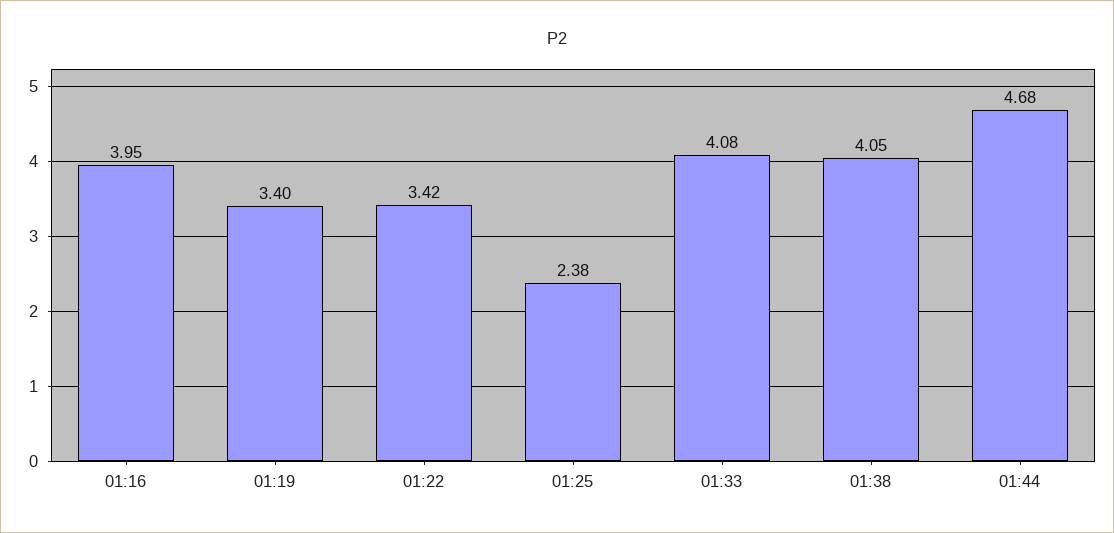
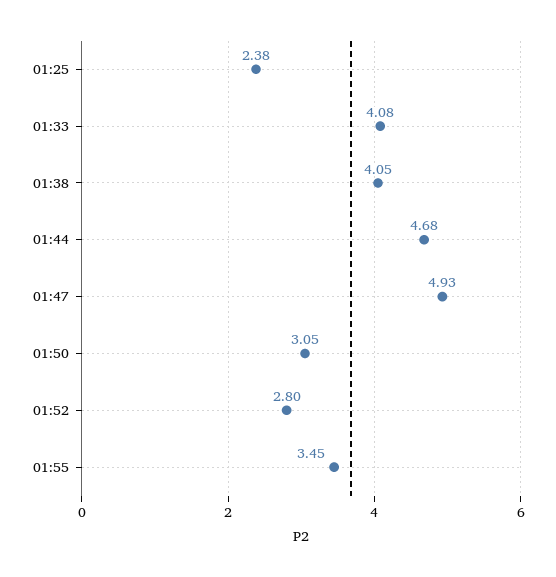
01:16: 3.95 -> none
01:19: 3.4 -> none
01:22: 3.42 -> none
01:47: none -> 4.93
01:50: none -> 3.05
01:52: none -> 2.8
01:55: none -> 3.45

